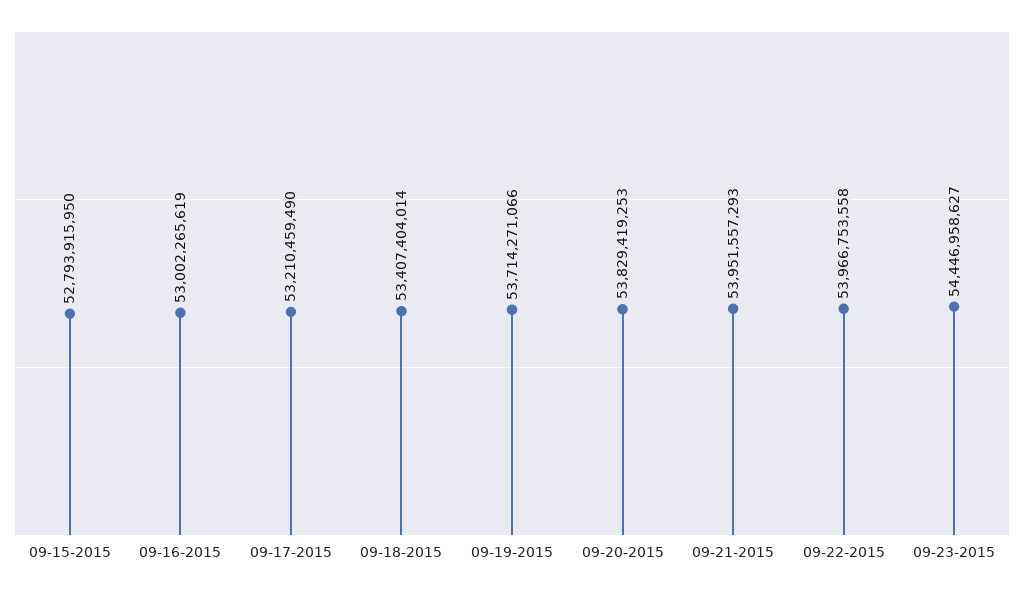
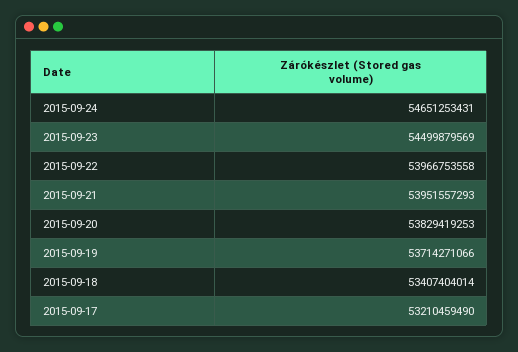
09-15-2015: 52793915950 -> none
09-16-2015: 53002265619 -> none
09-23-2015: 54446958627 -> 54499879569
2015-09-24: none -> 54651253431

